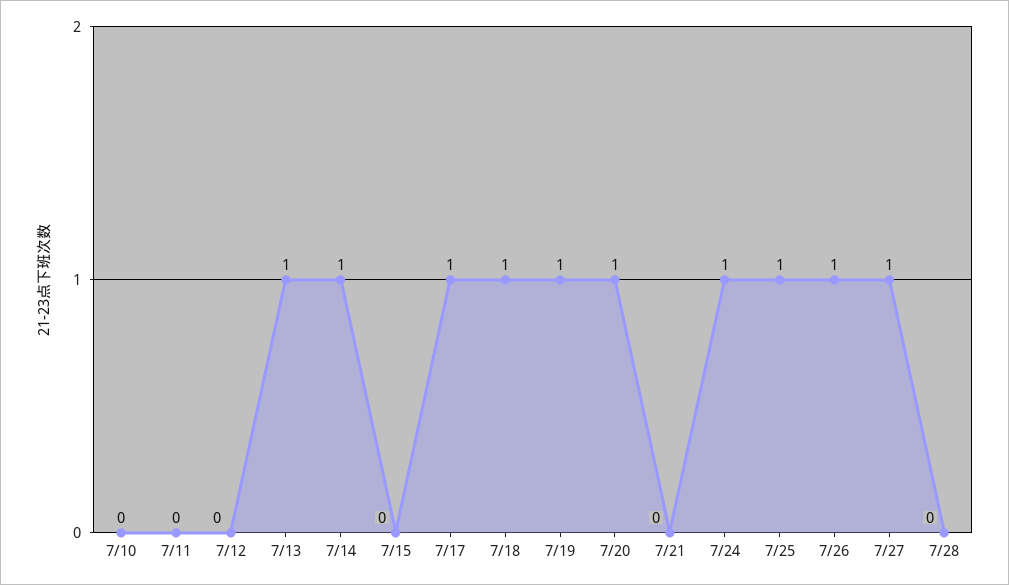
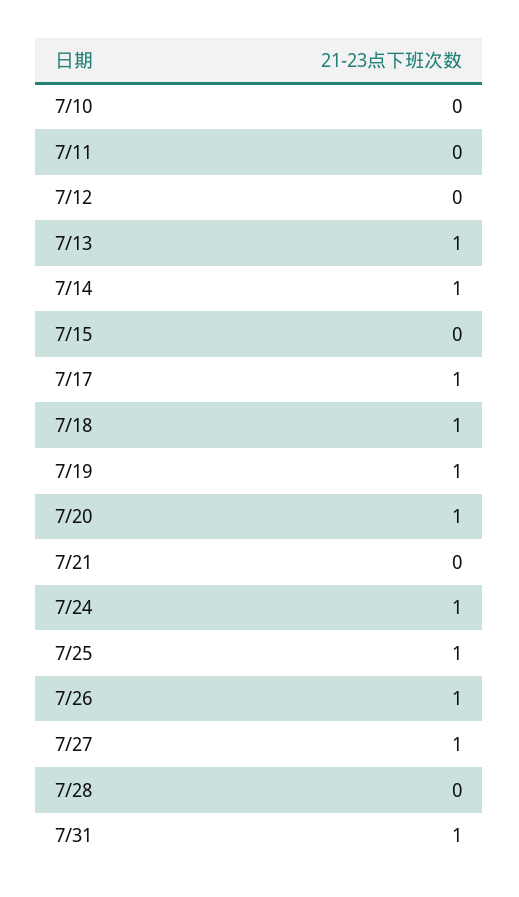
7/31: none -> 1

